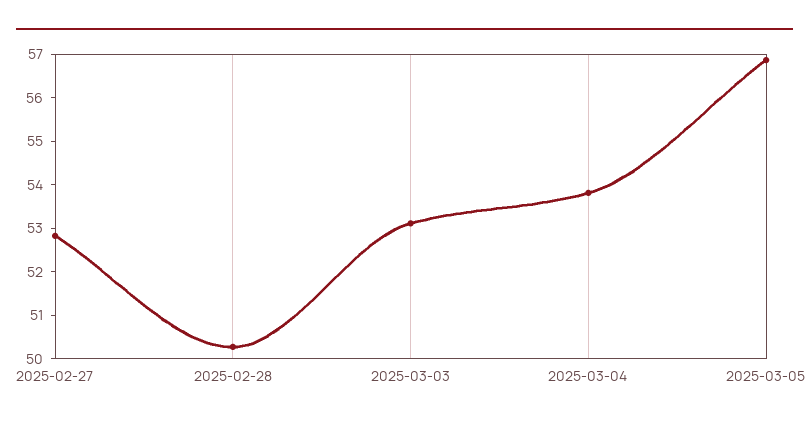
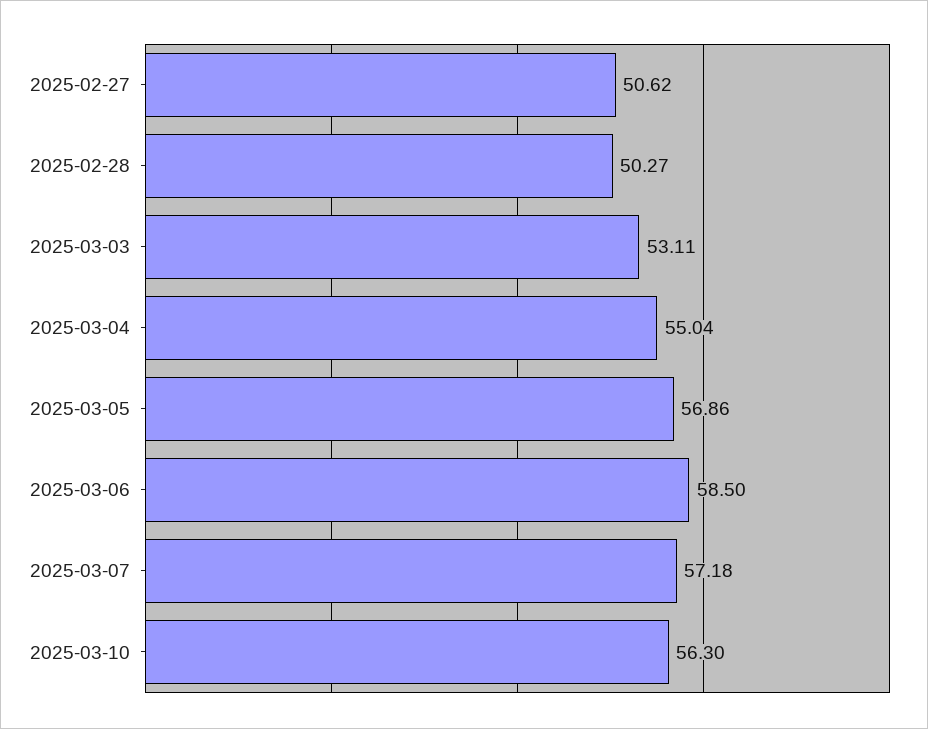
2025-02-27: 52.8 -> 50.62
2025-03-04: 53.8 -> 55.04
2025-03-06: none -> 58.5
2025-03-07: none -> 57.18
2025-03-10: none -> 56.3

